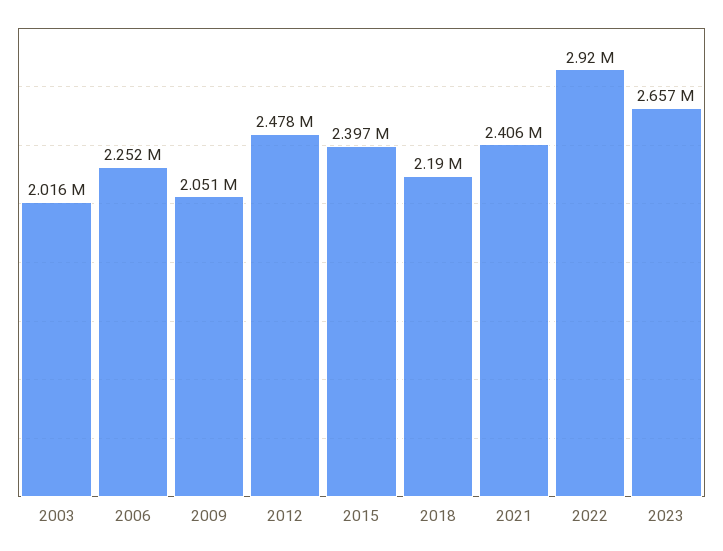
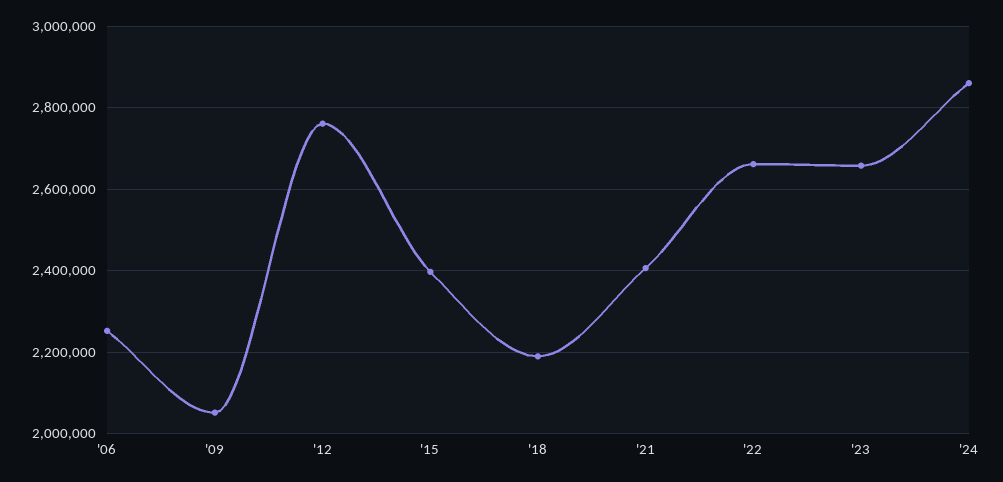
2003: 2016000 -> none
2012: 2478000 -> 2760000
2022: 2920000 -> 2660000
'24: none -> 2860000

